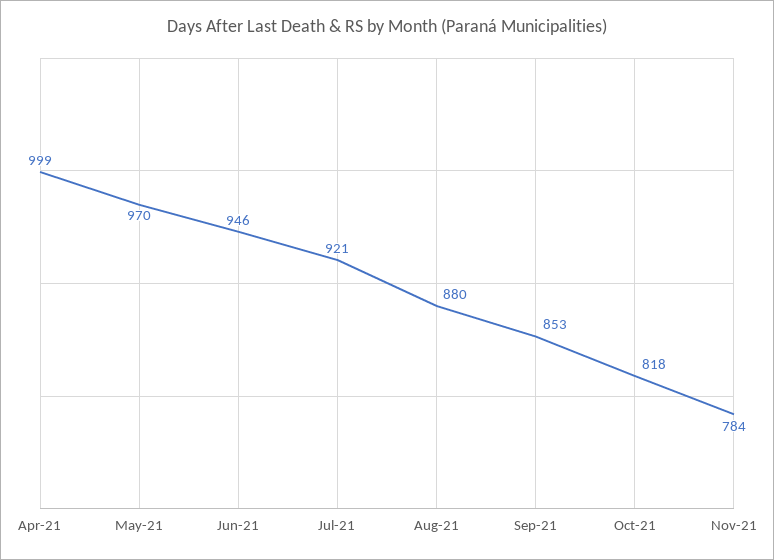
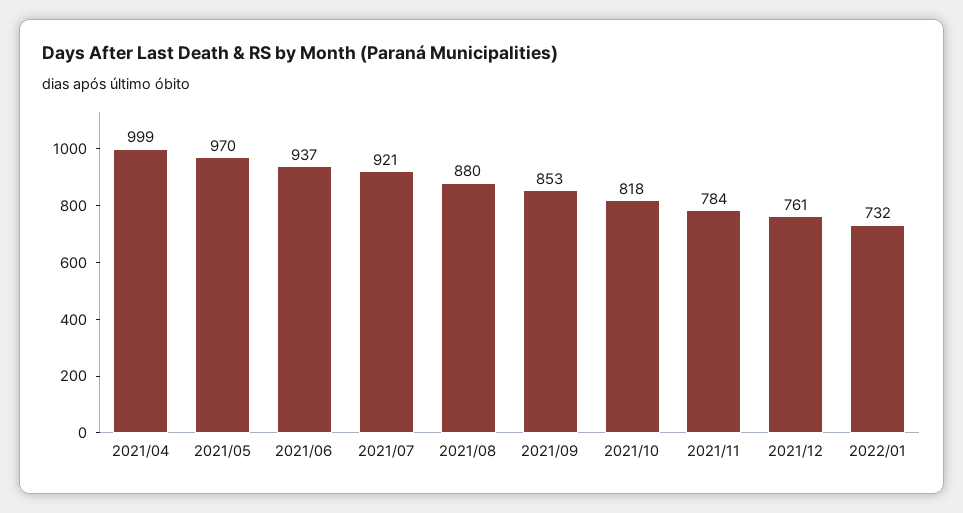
Jun-21: 946 -> 937
2021/12: none -> 761
2022/01: none -> 732

